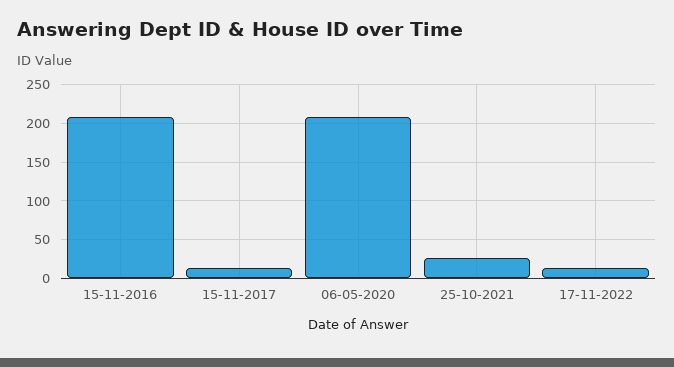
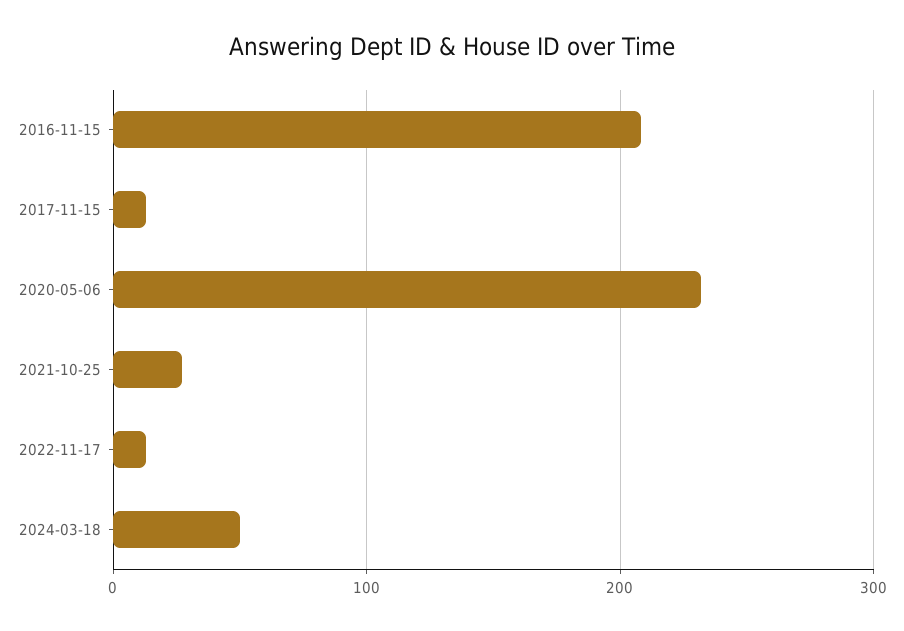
06-05-2020: 210 -> 230
2024-03-18: none -> 50

